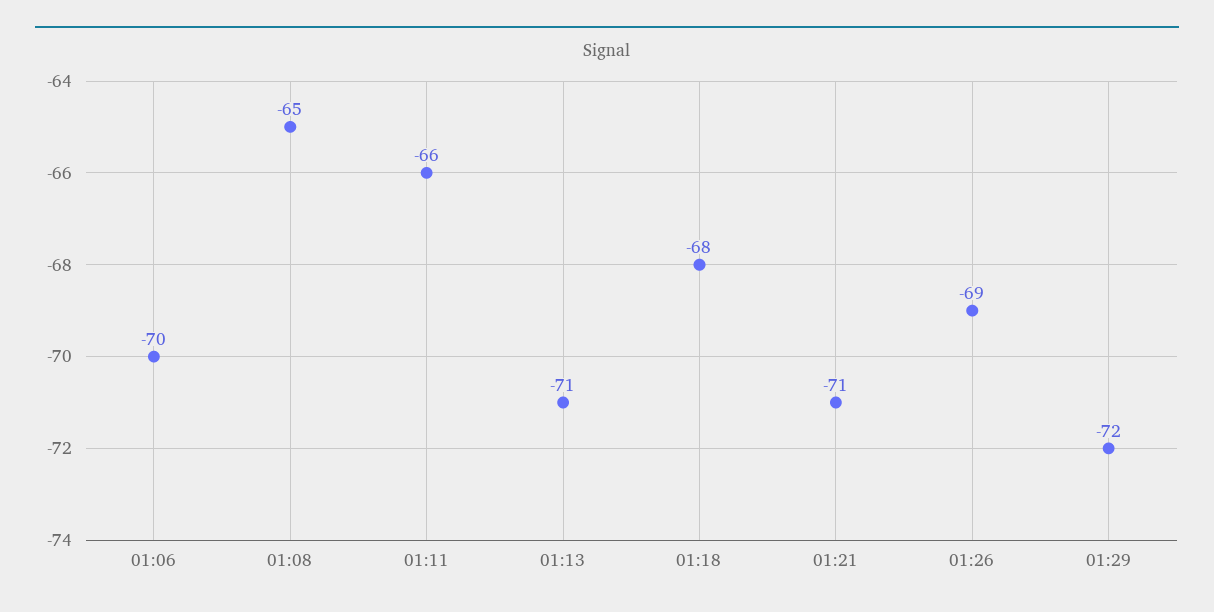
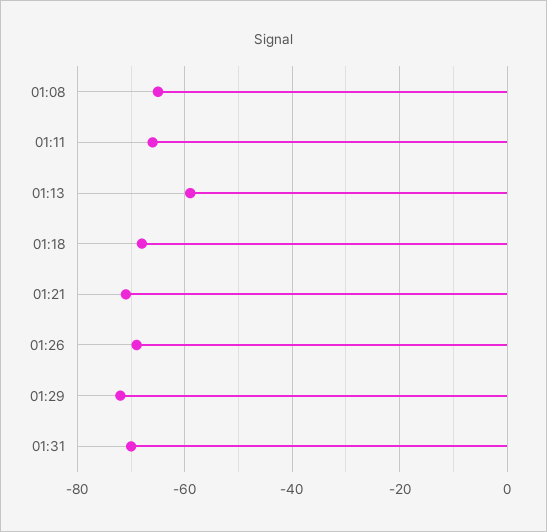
01:06: -70 -> none
01:13: -71 -> -60
01:31: none -> -70

